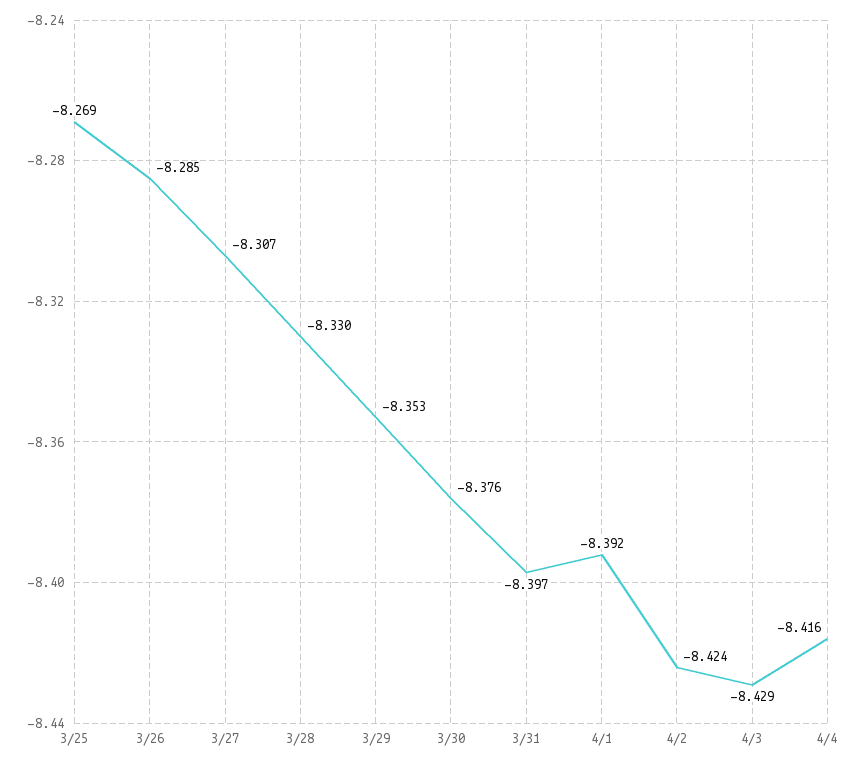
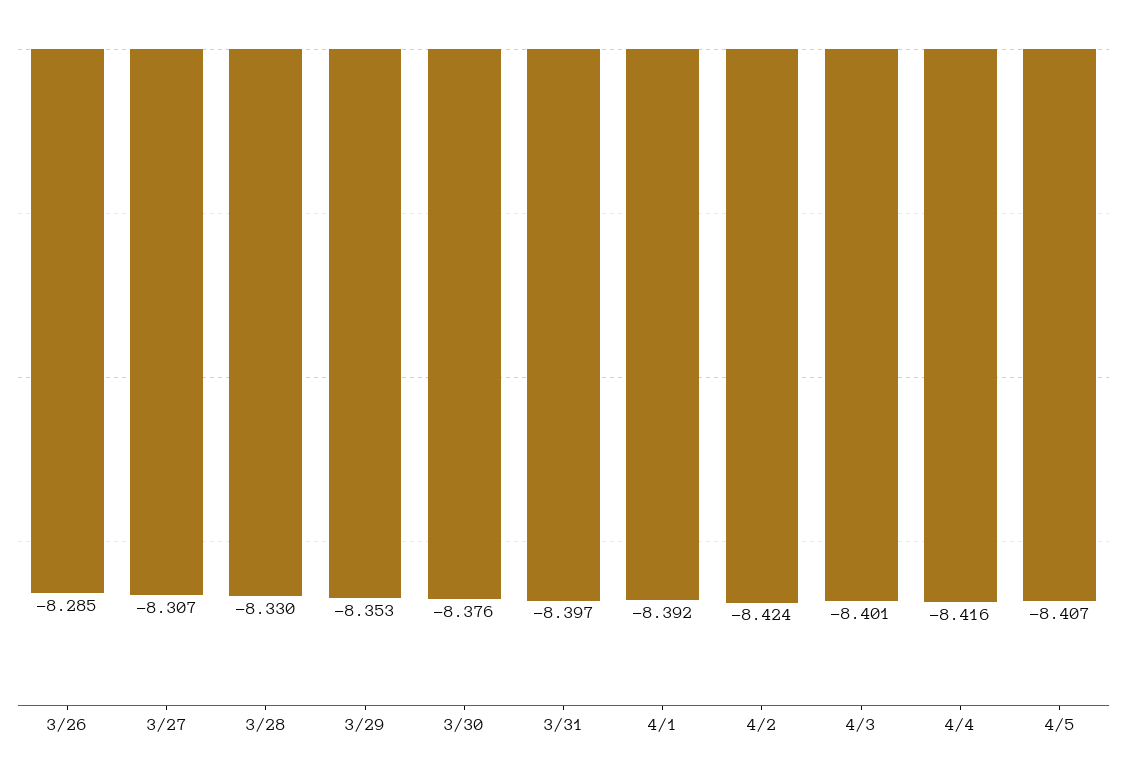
3/25: -8.269 -> none
4/3: -8.429 -> -8.401
4/5: none -> -8.407

